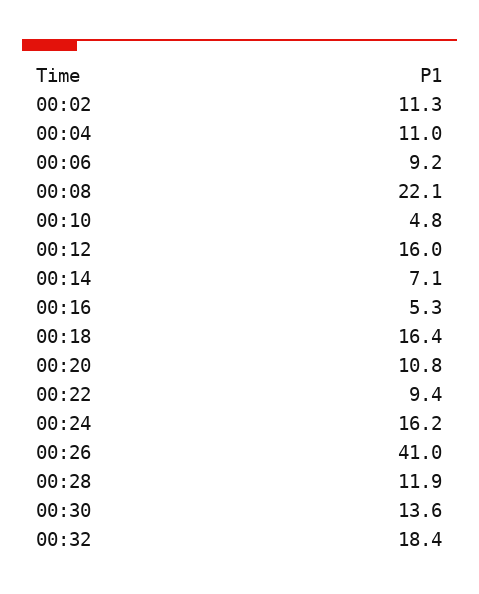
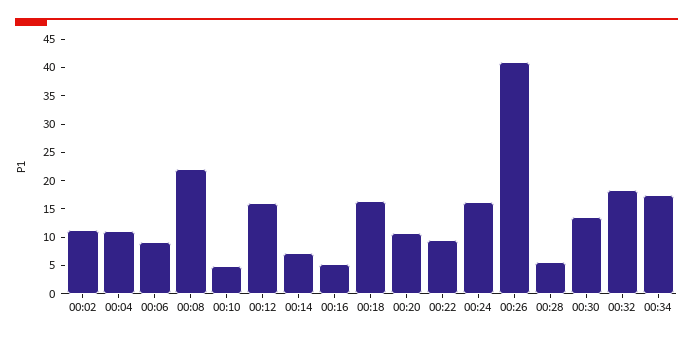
00:28: 11.9 -> 5
00:34: none -> 17.5

